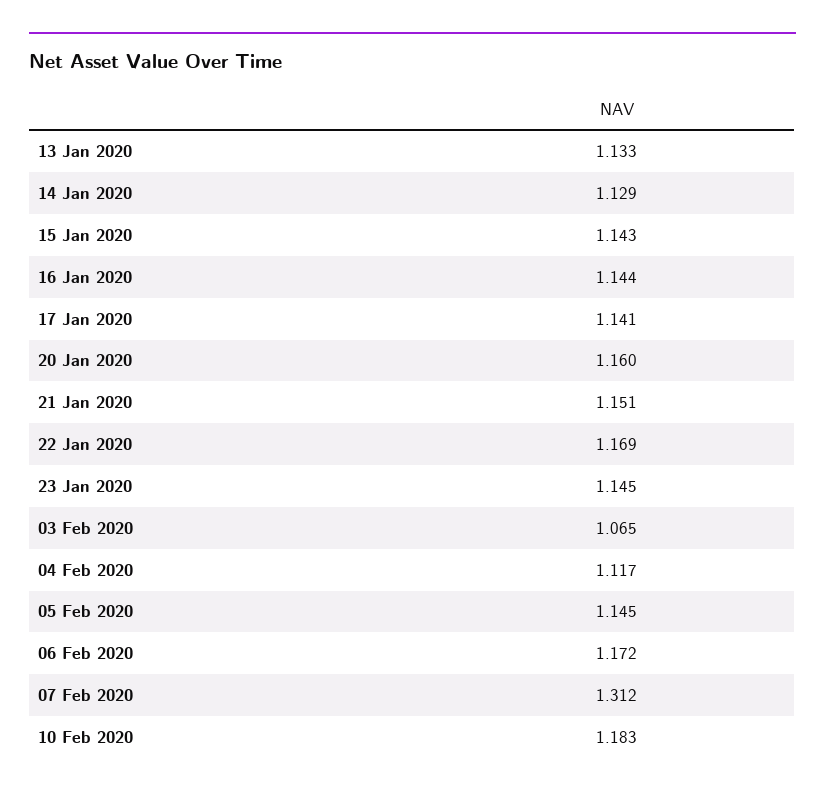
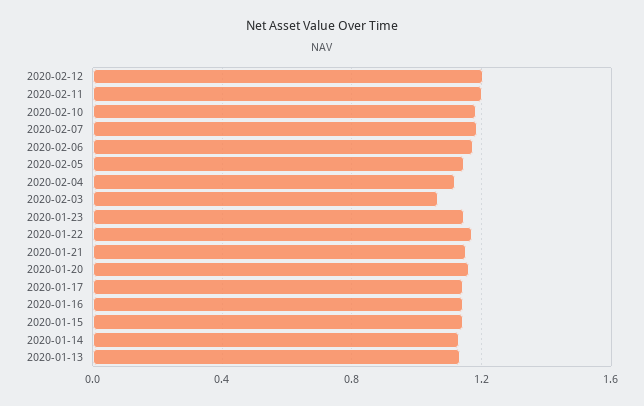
07 Feb 2020: 1.312 -> 1.2
2020-02-12: none -> 1.2
2020-02-11: none -> 1.2

